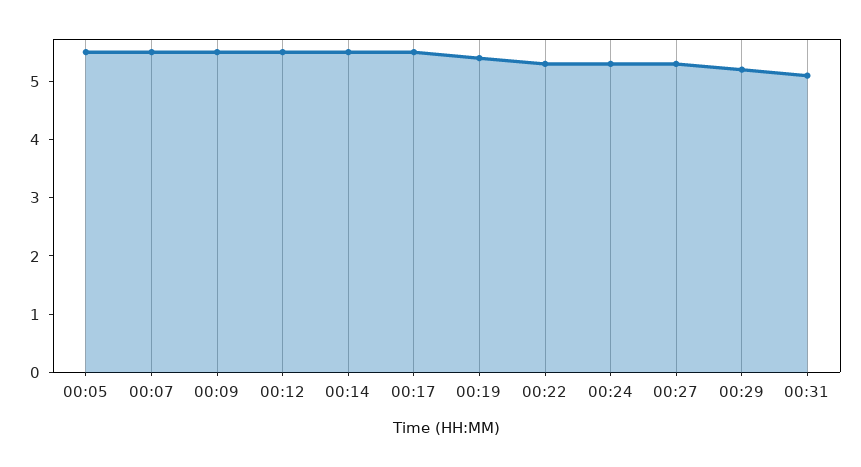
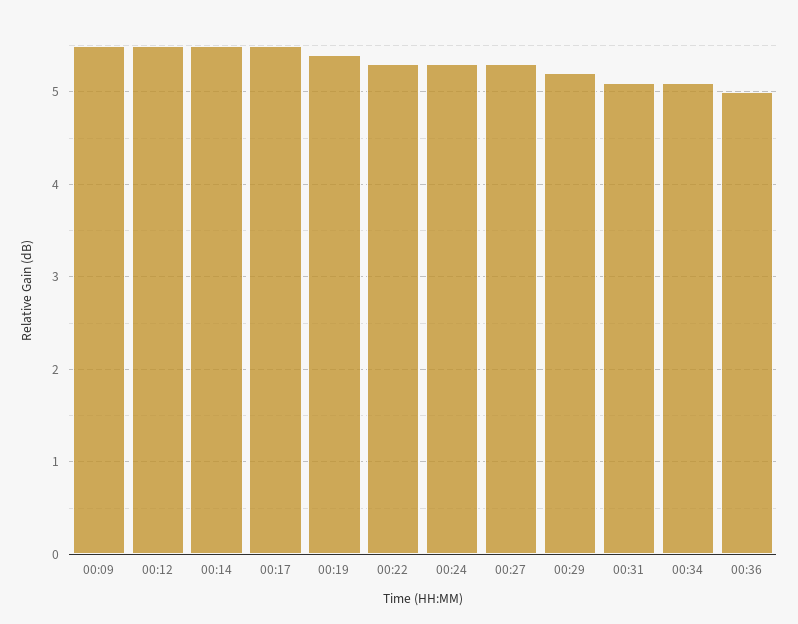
00:05: 5.5 -> none
00:07: 5.5 -> none
00:34: none -> 5.1
00:36: none -> 5

